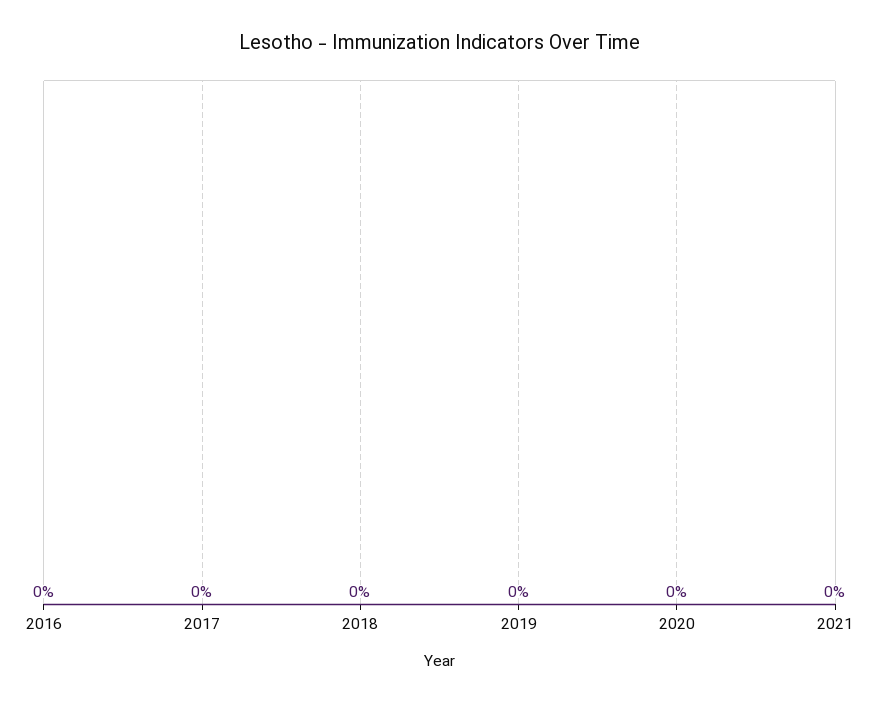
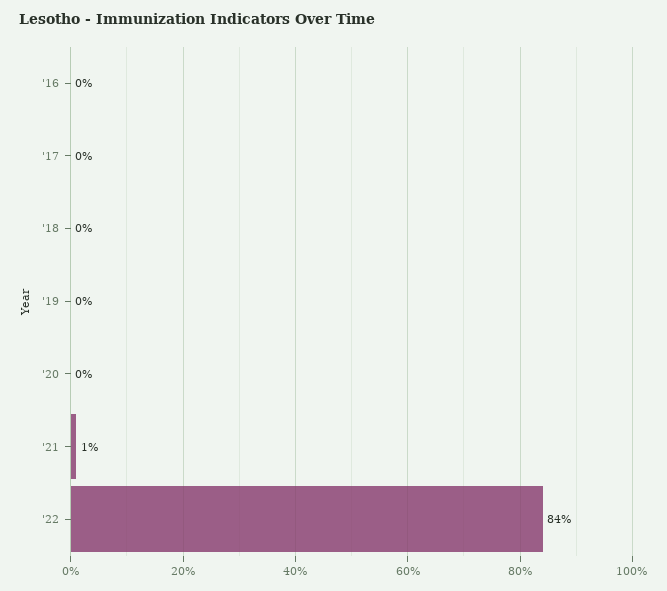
2021: 0 -> 1
'22: none -> 84

